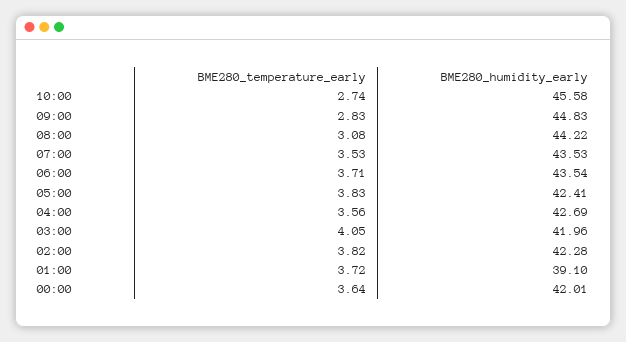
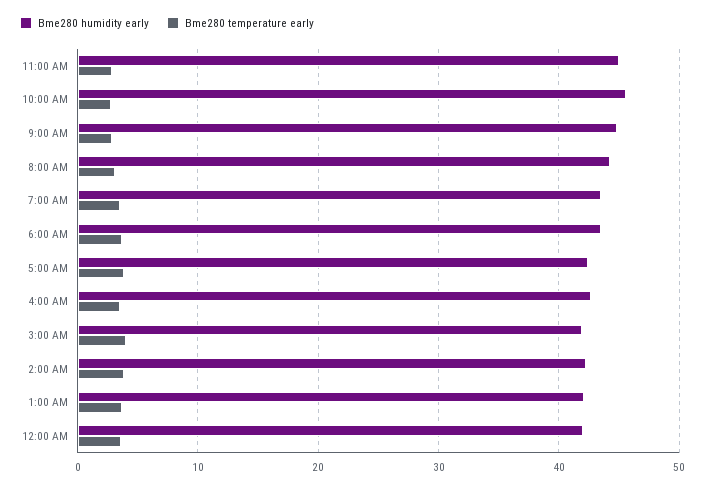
BME280_humidity_early, 01:00: 39.1 -> 42
BME280_humidity_early, 11:00 AM: none -> 45
BME280_temperature_early, 11:00 AM: none -> 3

